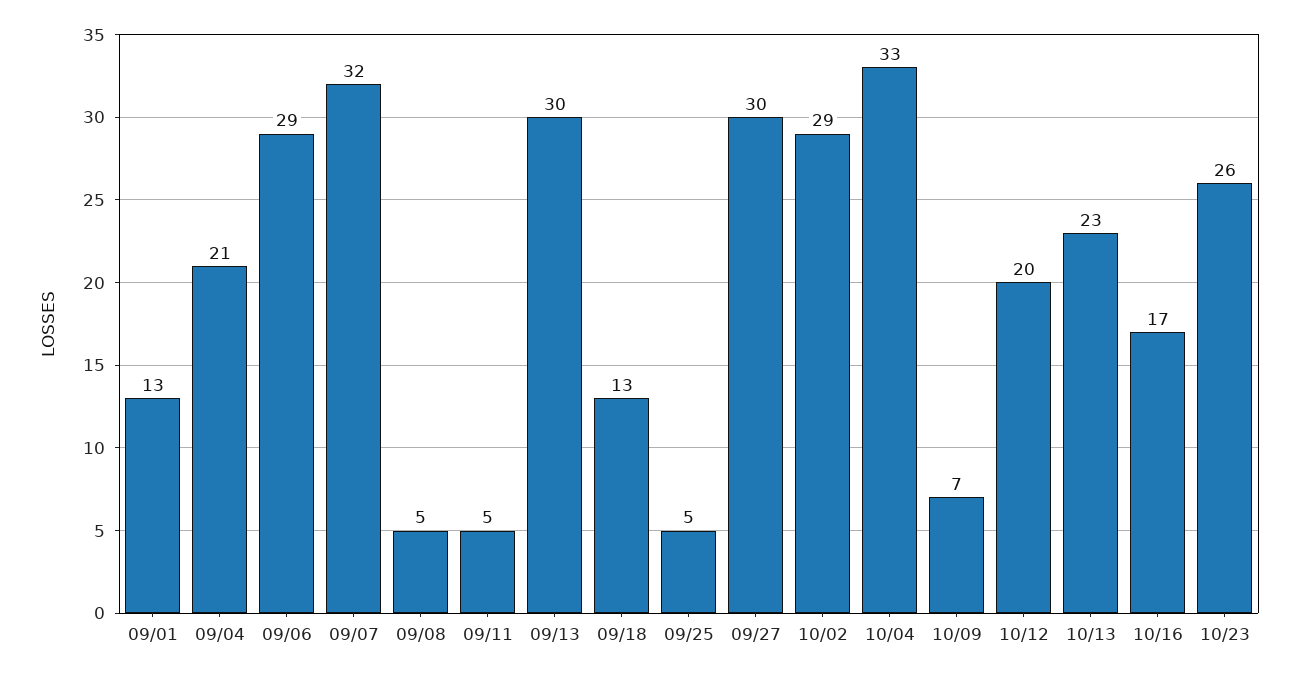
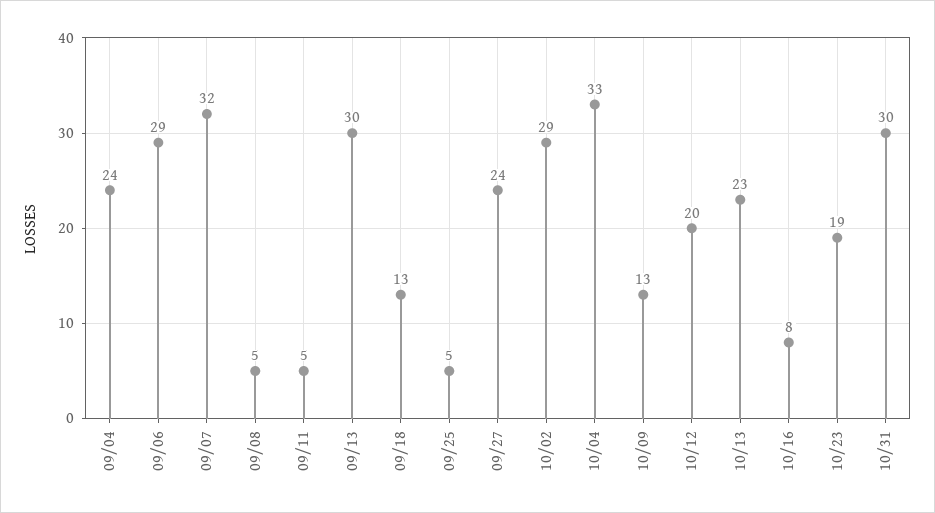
09/01: 13 -> none
09/04: 21 -> 24
09/27: 30 -> 24
10/09: 7 -> 13
10/16: 17 -> 8
10/23: 26 -> 19
10/31: none -> 30

